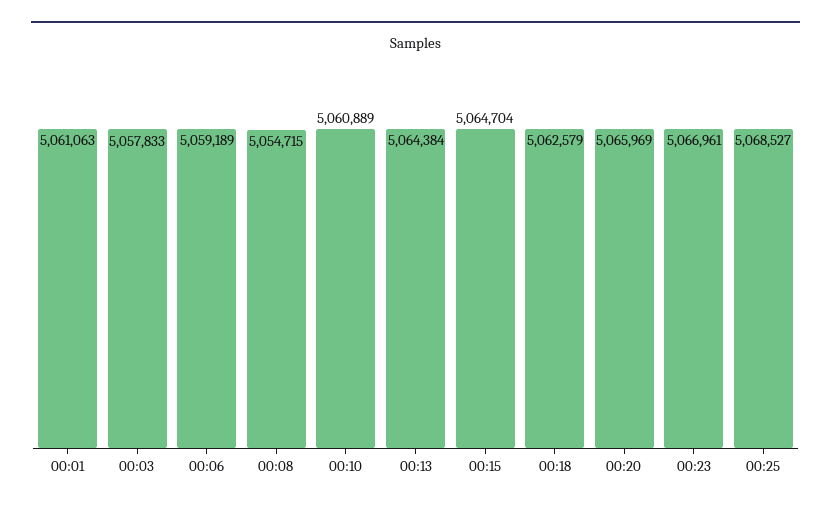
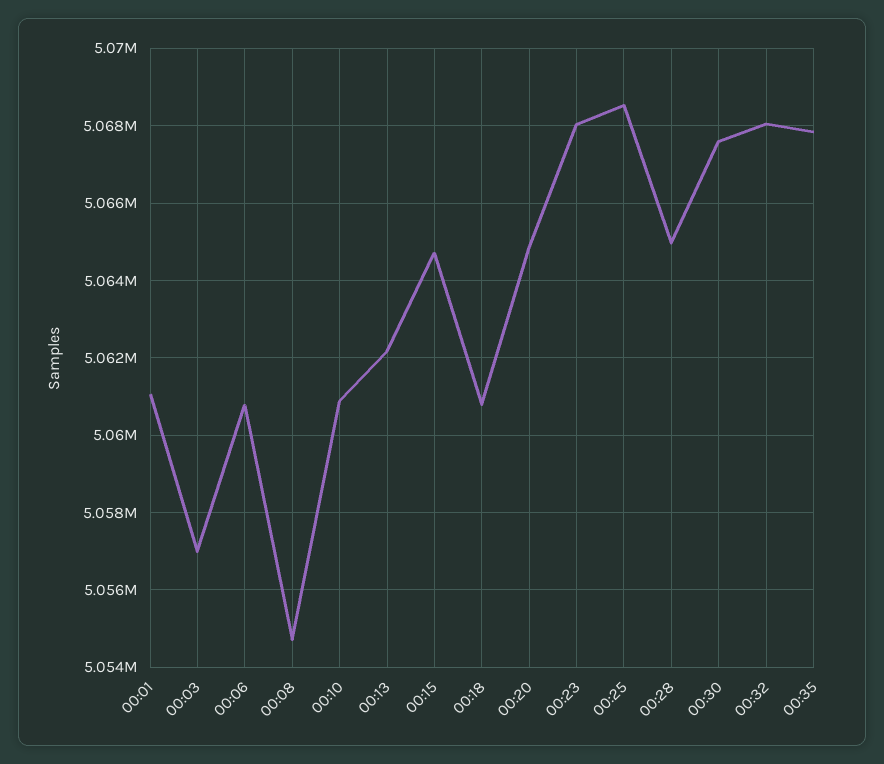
00:03: 5057833 -> 5057000
00:06: 5059189 -> 5060800
00:13: 5064384 -> 5062200
00:18: 5062579 -> 5060800
00:20: 5065969 -> 5064800
00:23: 5066961 -> 5068000
00:28: none -> 5065000
00:30: none -> 5067600
00:32: none -> 5068000
00:35: none -> 5067800

